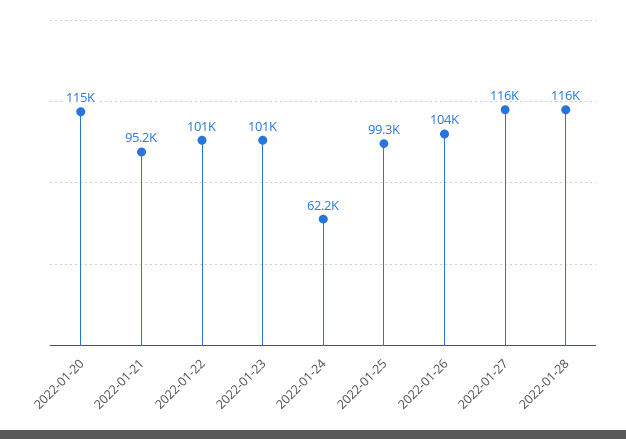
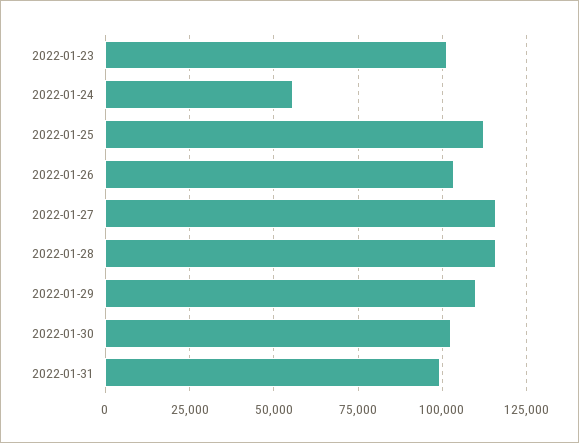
2022-01-20: 115000 -> none
2022-01-21: 95200 -> none
2022-01-22: 101000 -> none
2022-01-24: 62200 -> 55000
2022-01-25: 99300 -> 112500
2022-01-29: none -> 110000
2022-01-30: none -> 102500
2022-01-31: none -> 100000

